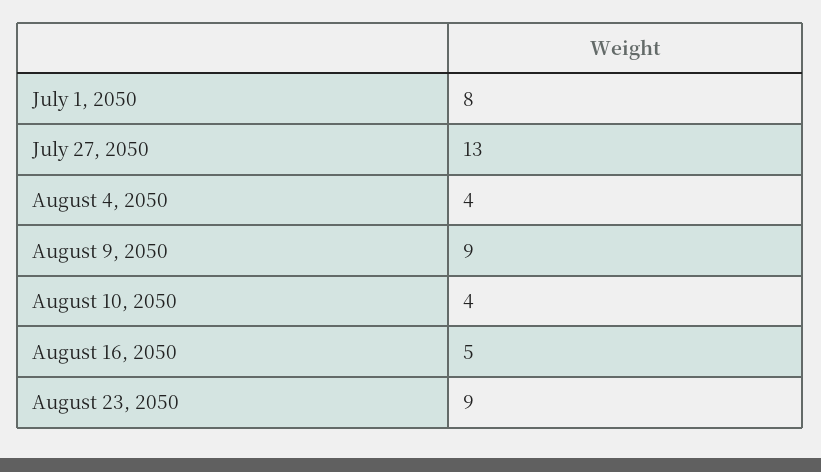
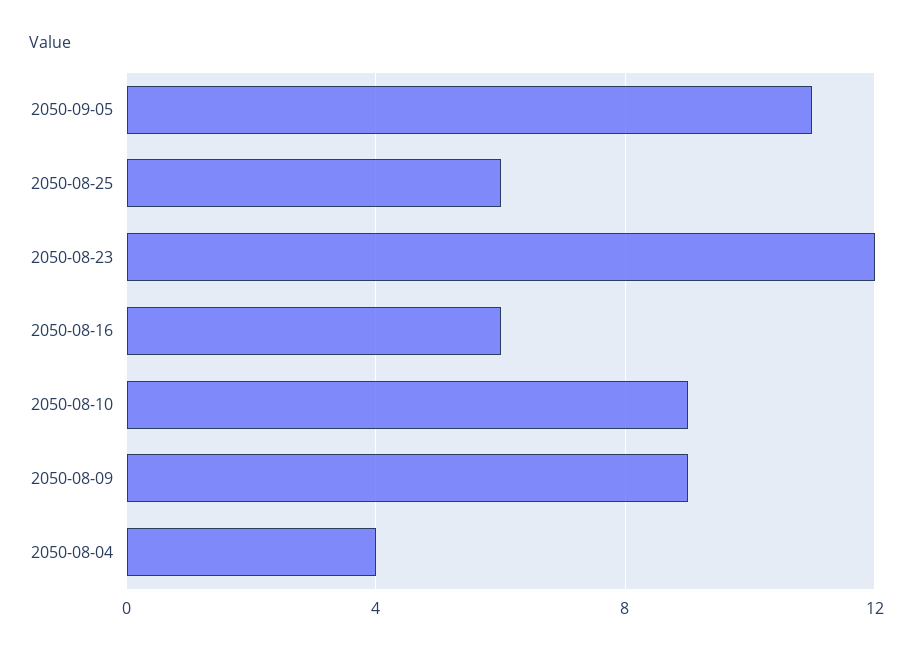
July 1, 2050: 8 -> none
July 27, 2050: 13 -> none
August 10, 2050: 4 -> 9
August 16, 2050: 5 -> 6
August 23, 2050: 9 -> 12
2050-09-05: none -> 11
2050-08-25: none -> 6

